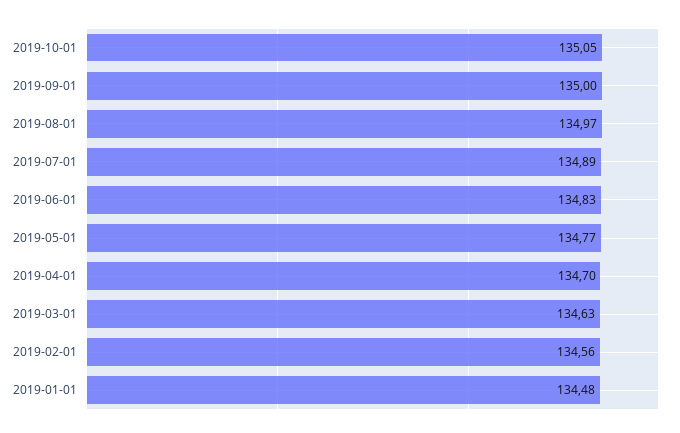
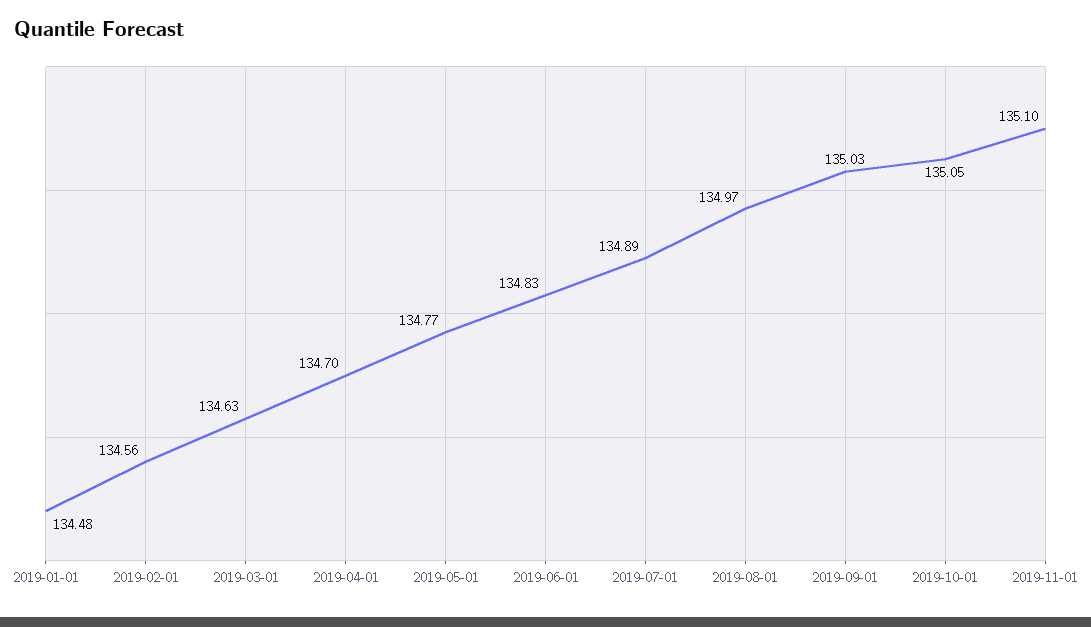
2019-09-01: 135 -> 135.03
2019-11-01: none -> 135.1

